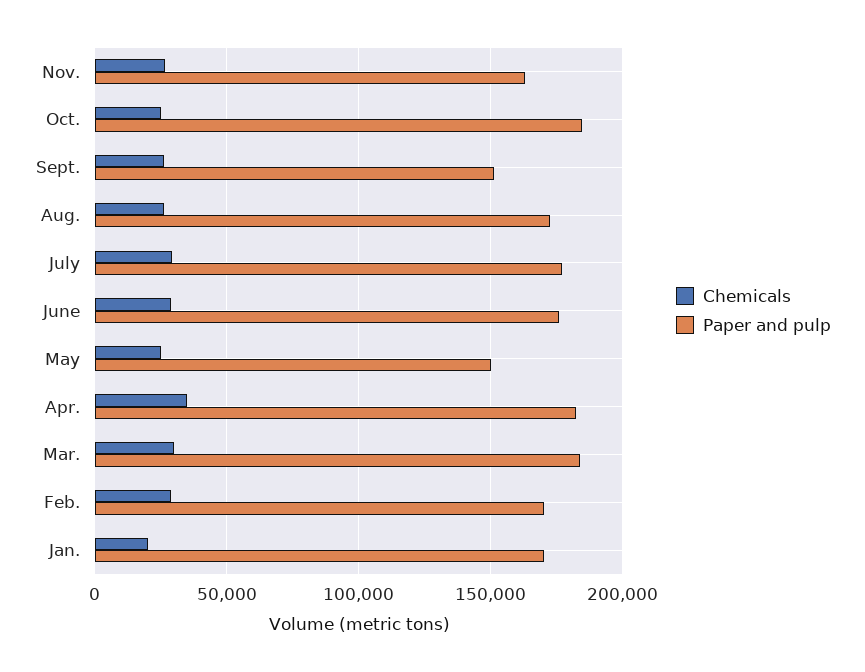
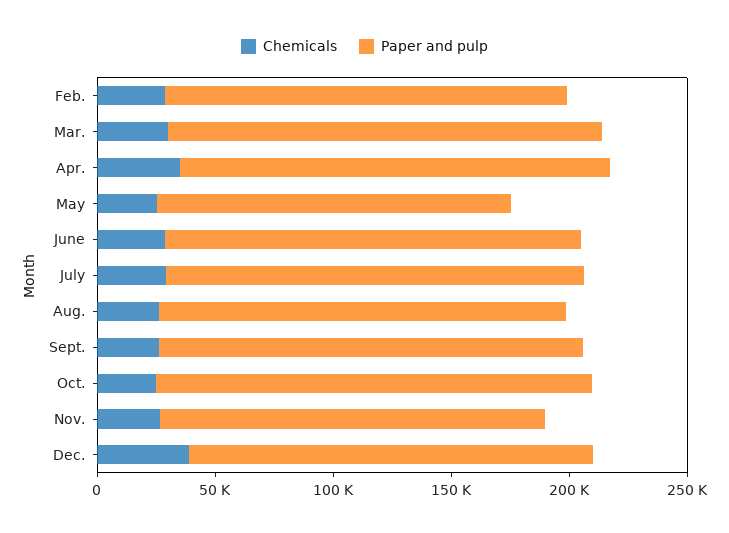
Paper and pulp, Sept.: 150000 -> 180000
Chemicals, Jan.: 20000 -> none
Paper and pulp, Jan.: 170000 -> none
Chemicals, Dec.: none -> 40000
Paper and pulp, Dec.: none -> 170000

